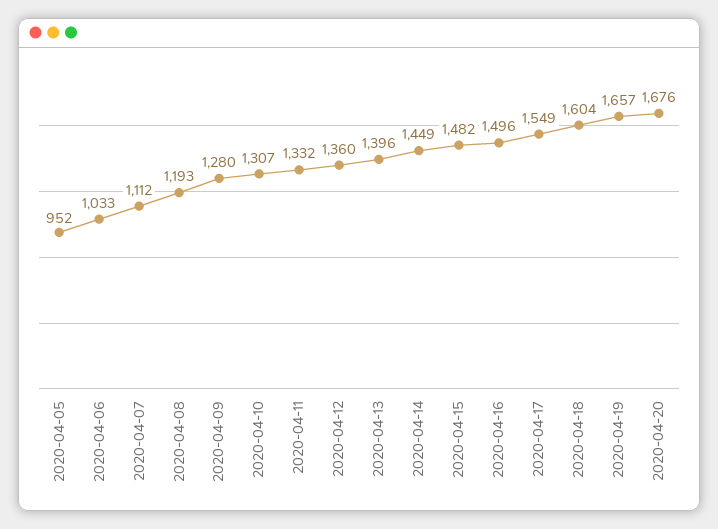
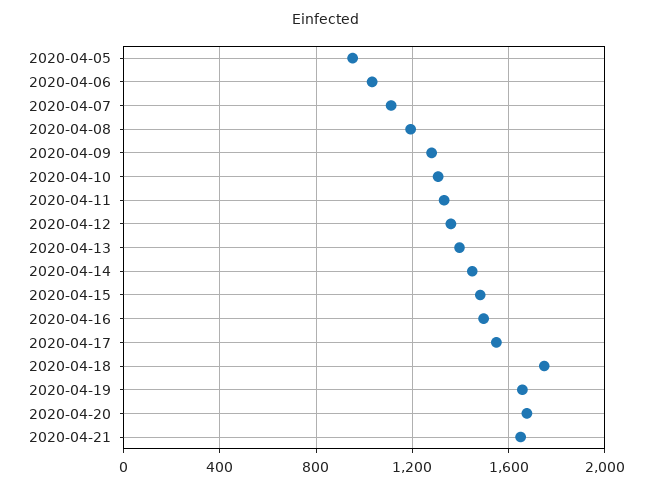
2020-04-18: 1604 -> 1750
2020-04-21: none -> 1650

